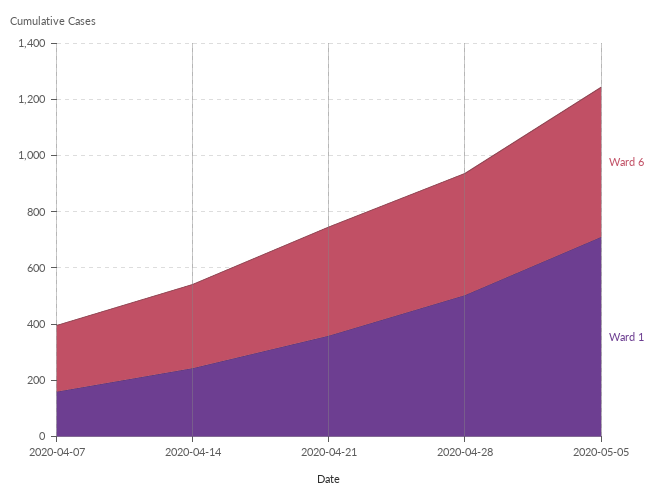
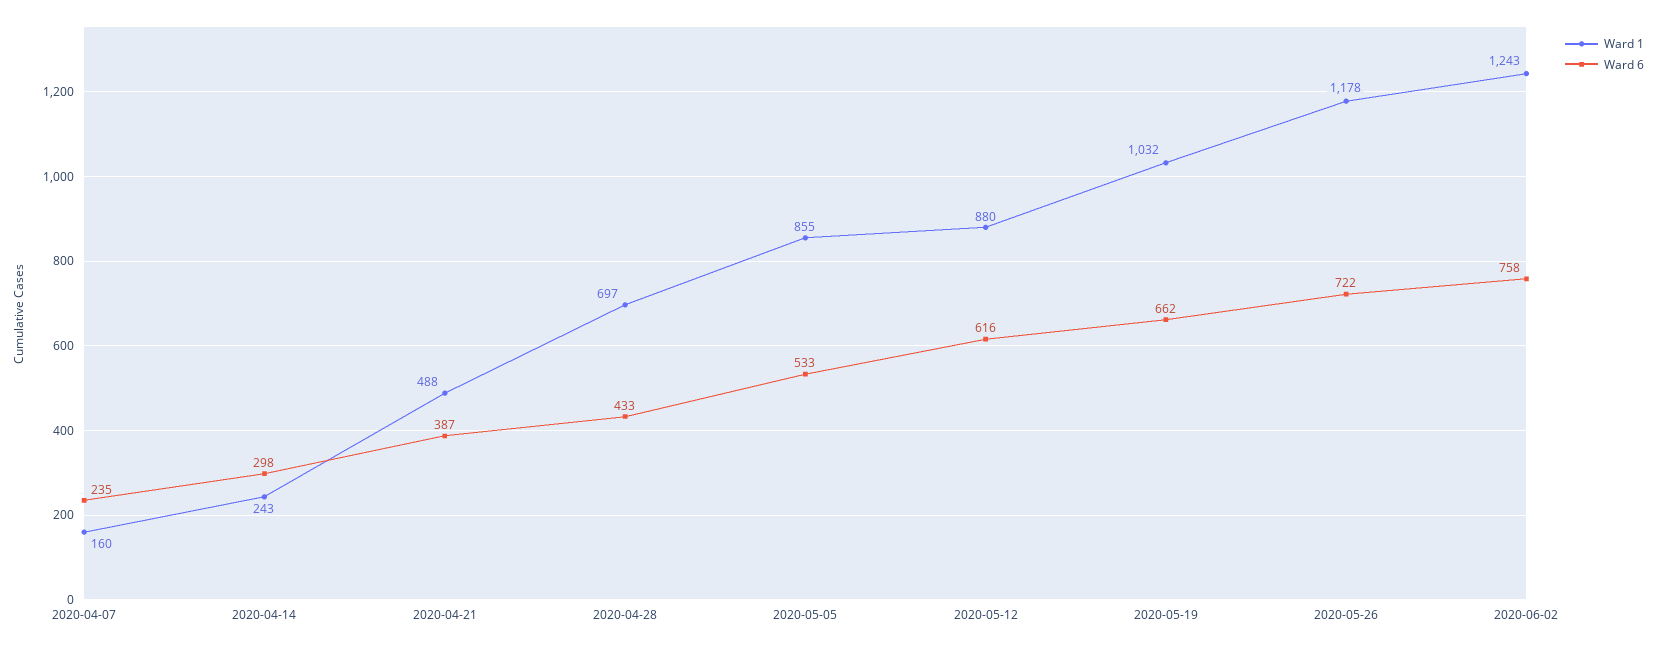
Ward 1, 2020-04-21: 350 -> 488
Ward 1, 2020-04-28: 500 -> 697
Ward 1, 2020-05-05: 700 -> 855
Ward 1, 2020-05-12: none -> 880
Ward 6, 2020-05-12: none -> 616
Ward 1, 2020-05-19: none -> 1032
Ward 6, 2020-05-19: none -> 662
Ward 1, 2020-05-26: none -> 1178
Ward 6, 2020-05-26: none -> 722
Ward 1, 2020-06-02: none -> 1243
Ward 6, 2020-06-02: none -> 758

